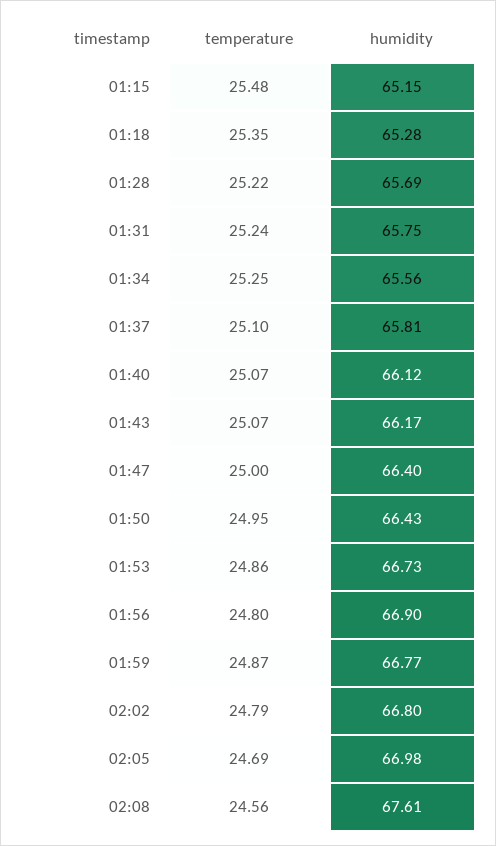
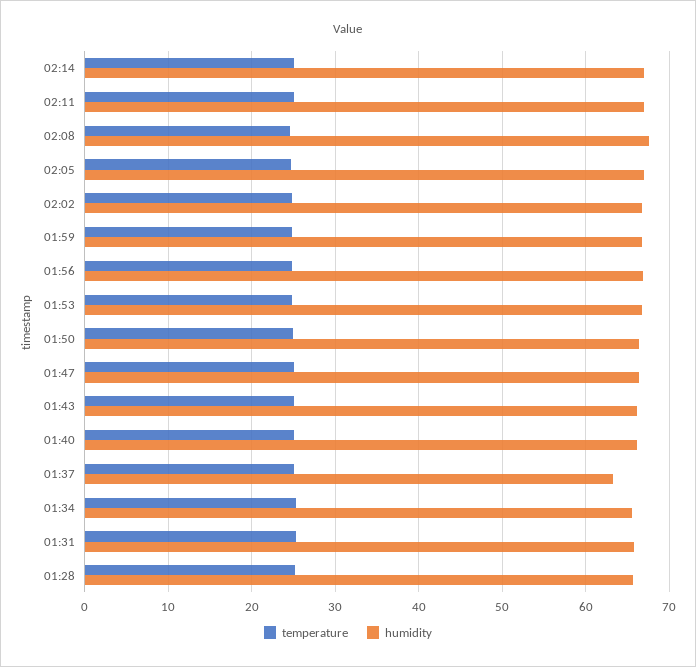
temperature, 01:15: 25.48 -> none
humidity, 01:15: 65.15 -> none
temperature, 01:18: 25.35 -> none
humidity, 01:18: 65.28 -> none
humidity, 01:37: 65.81 -> 63
temperature, 02:14: none -> 25
humidity, 02:14: none -> 67
temperature, 02:11: none -> 25
humidity, 02:11: none -> 67

